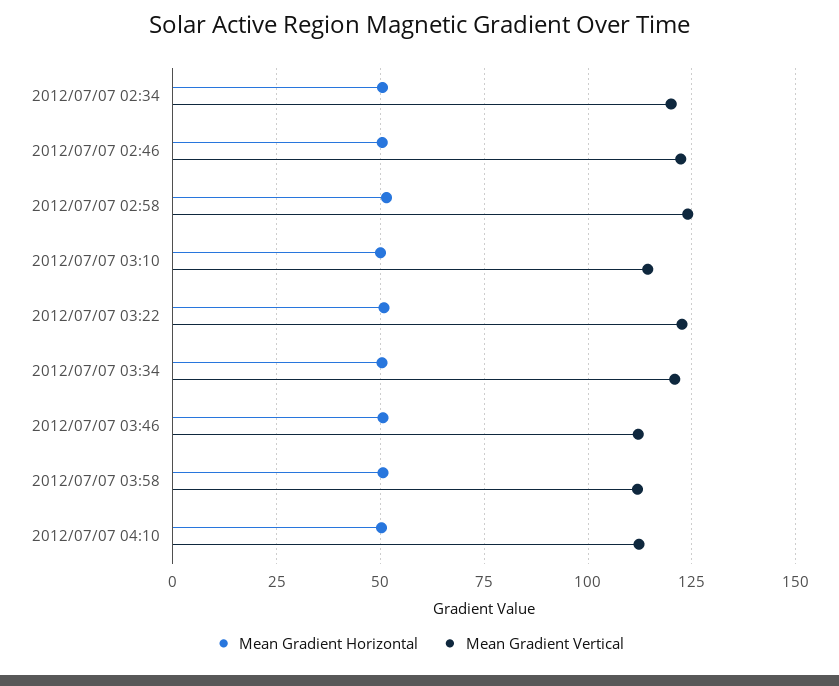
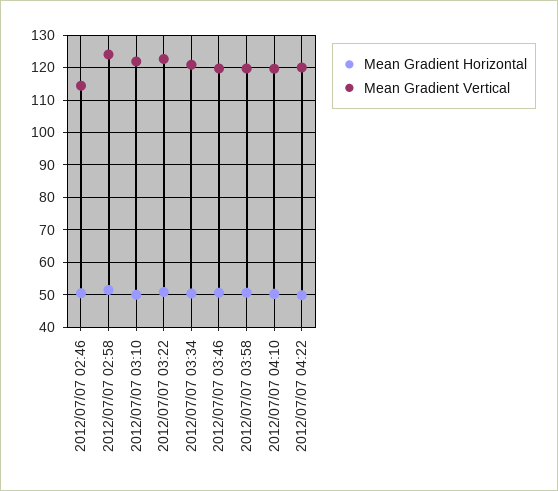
Mean Gradient Horizontal, 2012/07/07 02:34: 50 -> none
Mean Gradient Vertical, 2012/07/07 02:34: 120 -> none
Mean Gradient Vertical, 2012/07/07 02:46: 122.5 -> 114
Mean Gradient Vertical, 2012/07/07 03:10: 115 -> 122
Mean Gradient Vertical, 2012/07/07 03:46: 112.5 -> 120
Mean Gradient Vertical, 2012/07/07 03:58: 112.5 -> 120
Mean Gradient Vertical, 2012/07/07 04:10: 112.5 -> 120
Mean Gradient Horizontal, 2012/07/07 04:22: none -> 50
Mean Gradient Vertical, 2012/07/07 04:22: none -> 120

